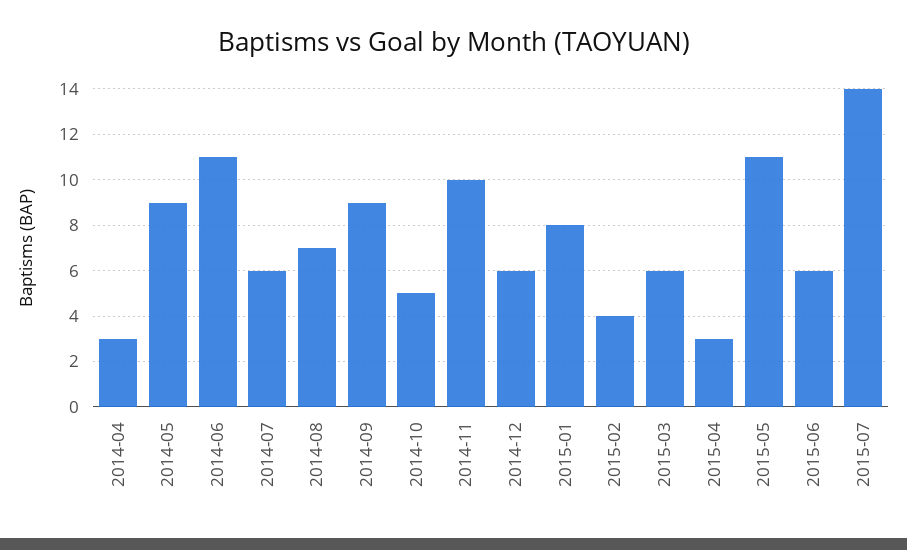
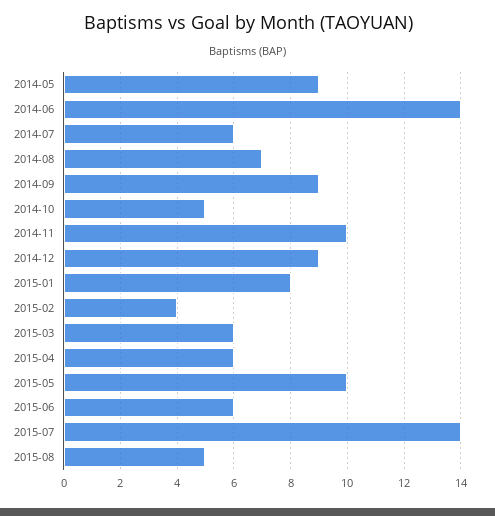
2014-04: 3 -> none
2014-06: 11 -> 14
2014-12: 6 -> 9
2015-04: 3 -> 6
2015-05: 11 -> 10
2015-08: none -> 5

